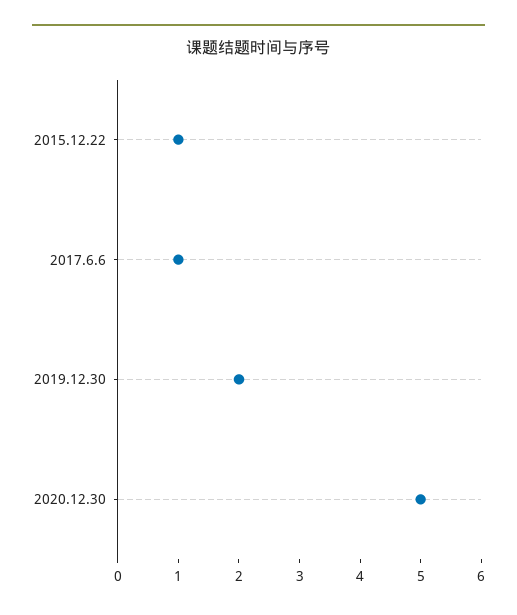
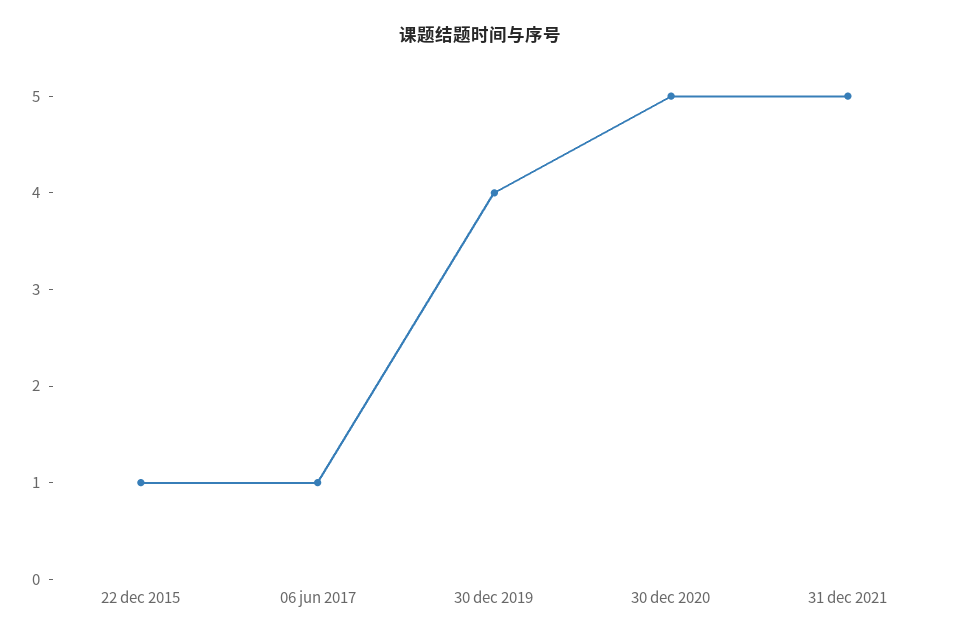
2019.12.30: 2 -> 4
31 dec 2021: none -> 5

